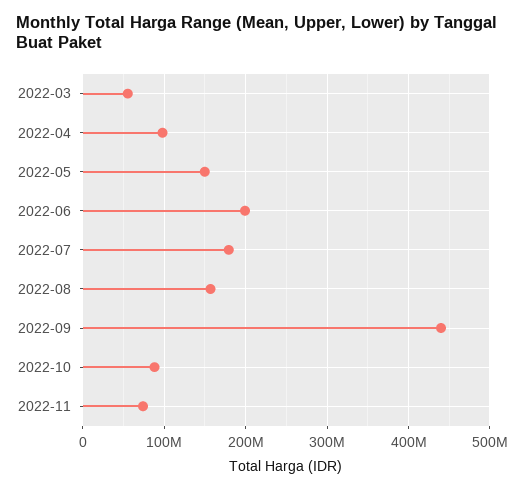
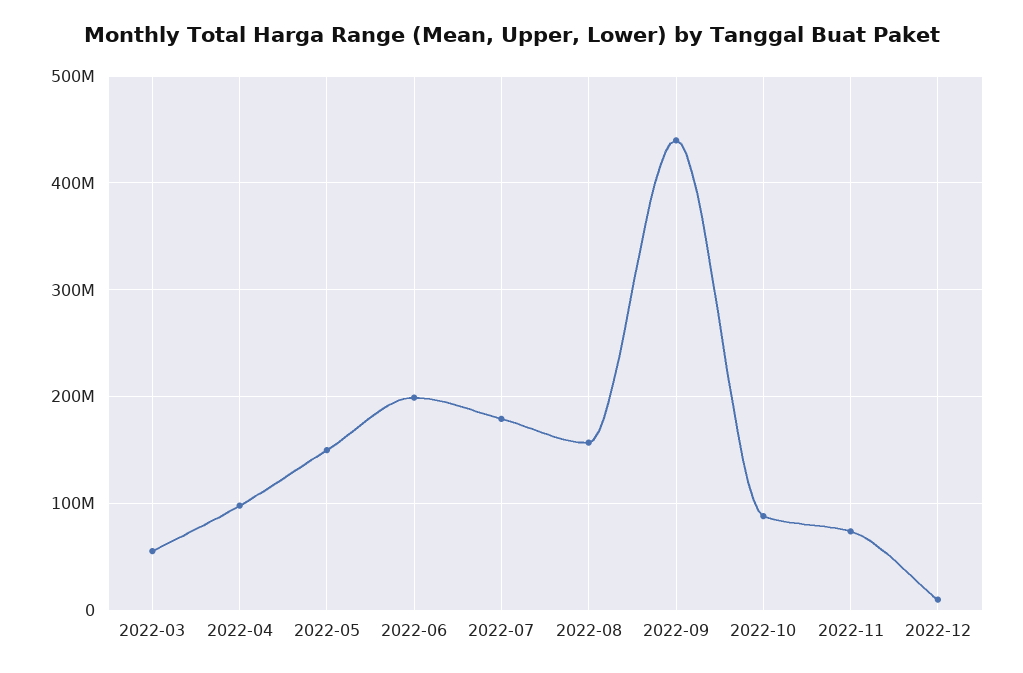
2022-12: none -> 10000000

